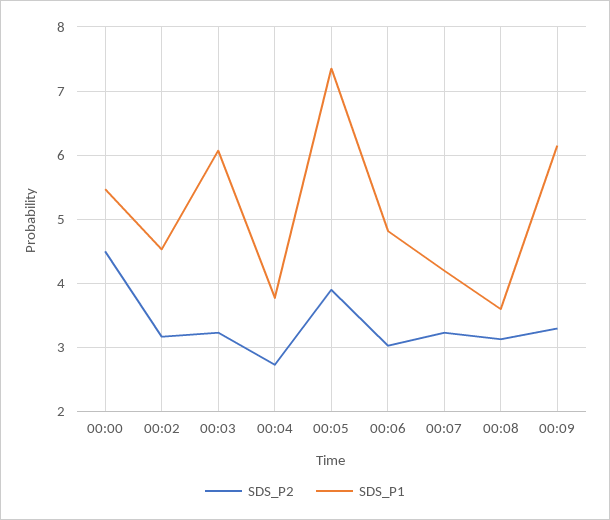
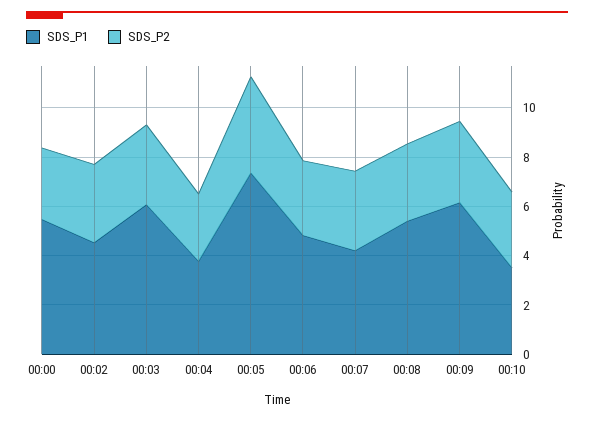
SDS_P2, 00:00: 4.5 -> 3
SDS_P1, 00:08: 3.6 -> 5.5
SDS_P1, 00:10: none -> 3.5
SDS_P2, 00:10: none -> 3

